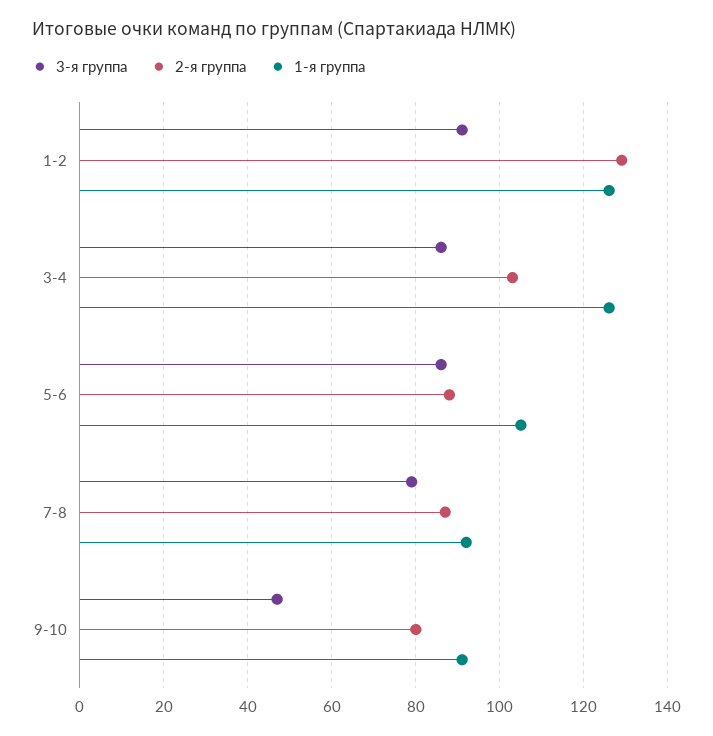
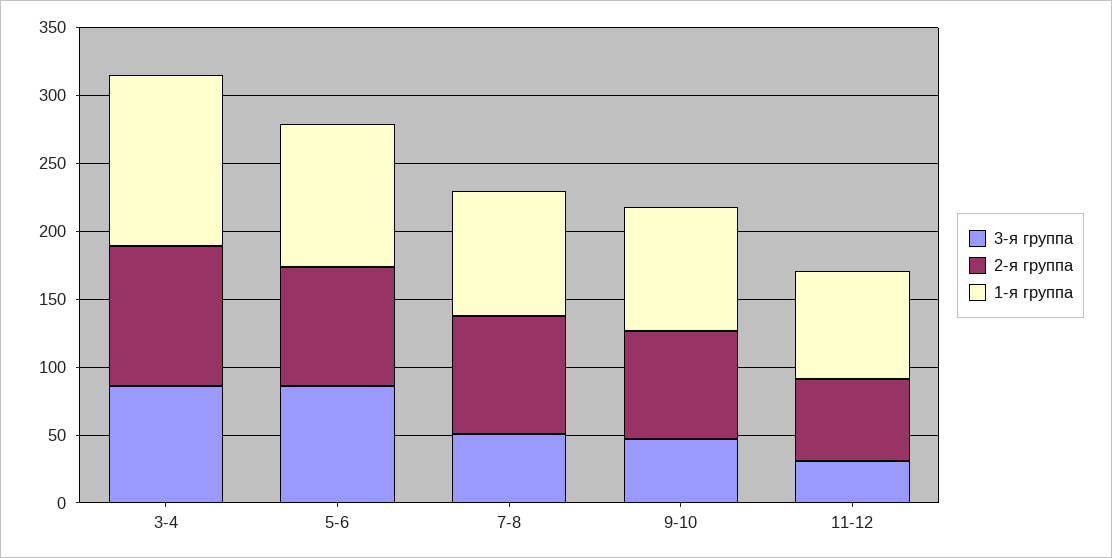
3-я группа, 1-2: 90 -> none
2-я группа, 1-2: 130 -> none
1-я группа, 1-2: 125 -> none
3-я группа, 7-8: 80 -> 50
3-я группа, 11-12: none -> 30
2-я группа, 11-12: none -> 60
1-я группа, 11-12: none -> 80

